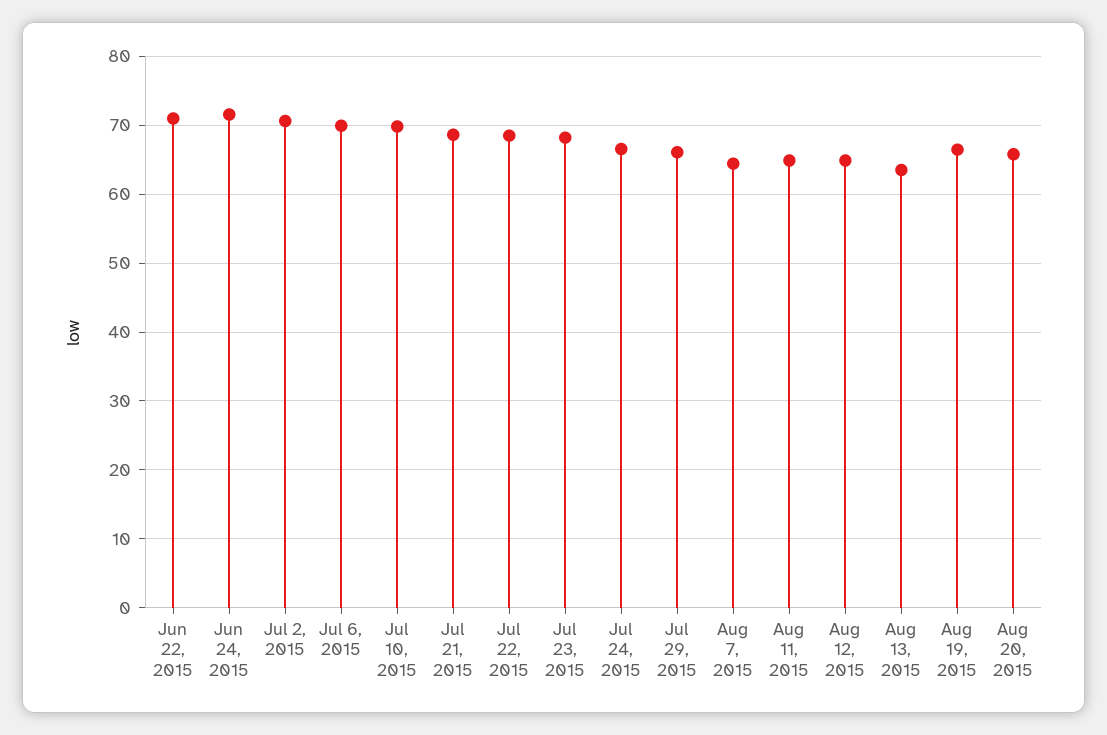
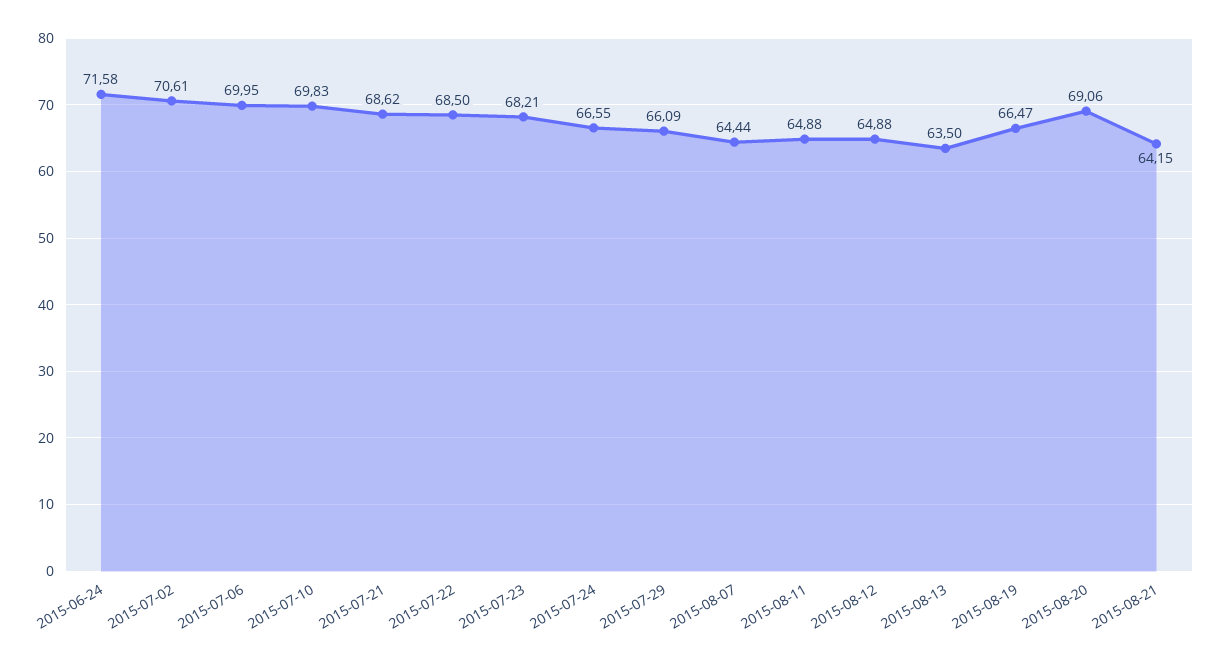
Jun 22, 2015: 71 -> none
Aug 20, 2015: 66 -> 69.06
2015-08-21: none -> 64.15

